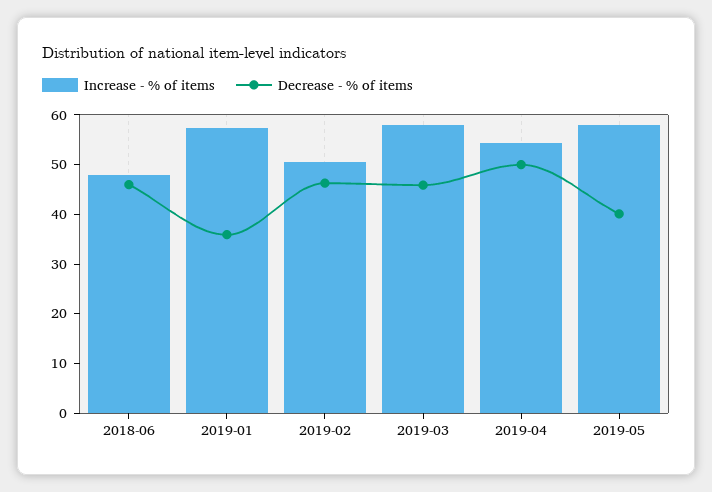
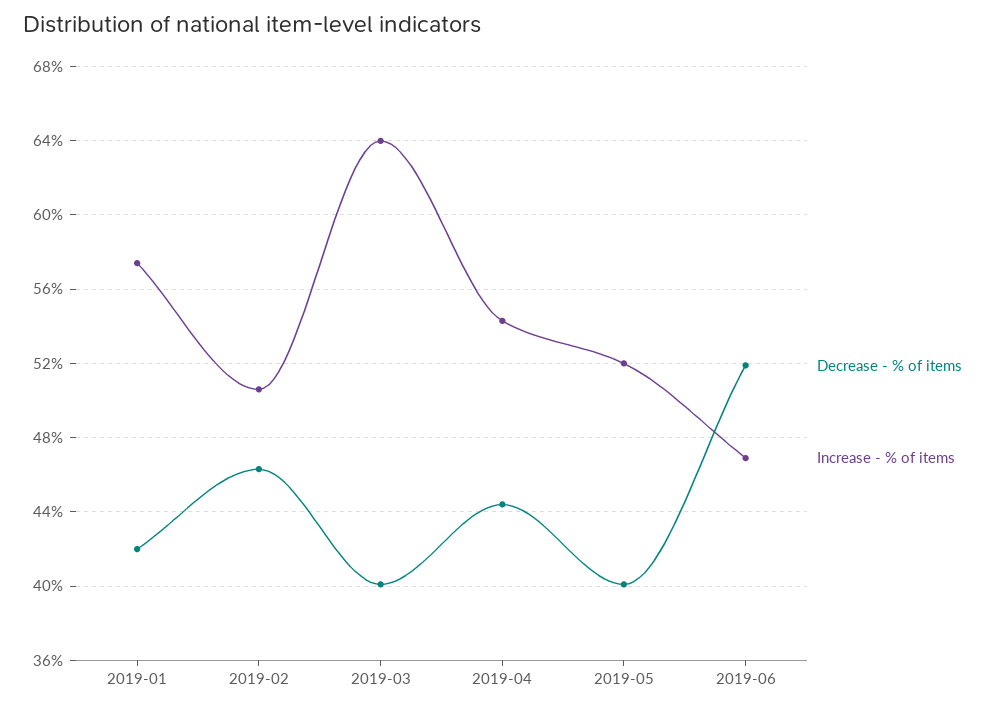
Increase - % of items, 2018-06: 48 -> none
Decrease - % of items, 2018-06: 46 -> none
Decrease - % of items, 2019-01: 36 -> 42
Increase - % of items, 2019-03: 58 -> 64
Decrease - % of items, 2019-03: 46 -> 40
Decrease - % of items, 2019-04: 50 -> 44.5
Increase - % of items, 2019-05: 58 -> 52
Decrease - % of items, 2019-06: none -> 52
Increase - % of items, 2019-06: none -> 47

